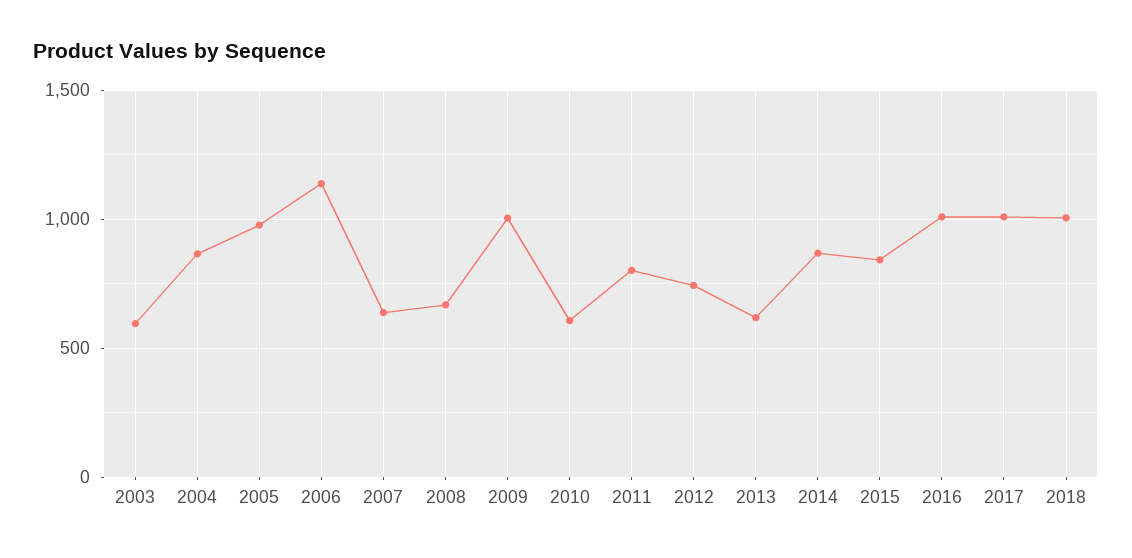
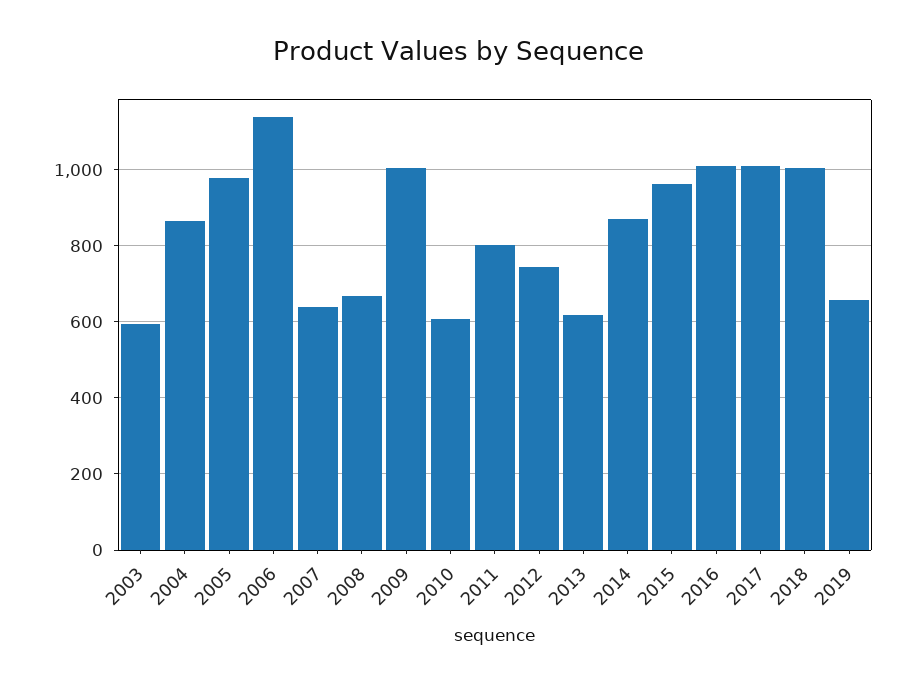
2015: 850 -> 960
2019: none -> 660

